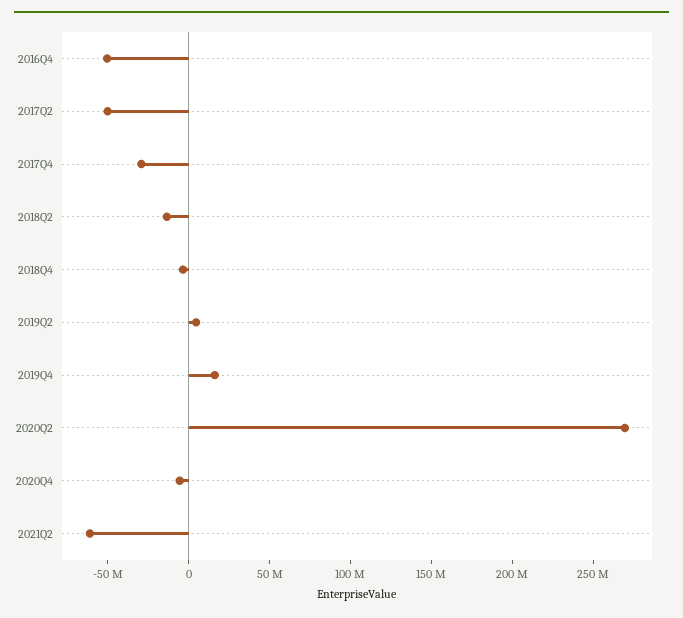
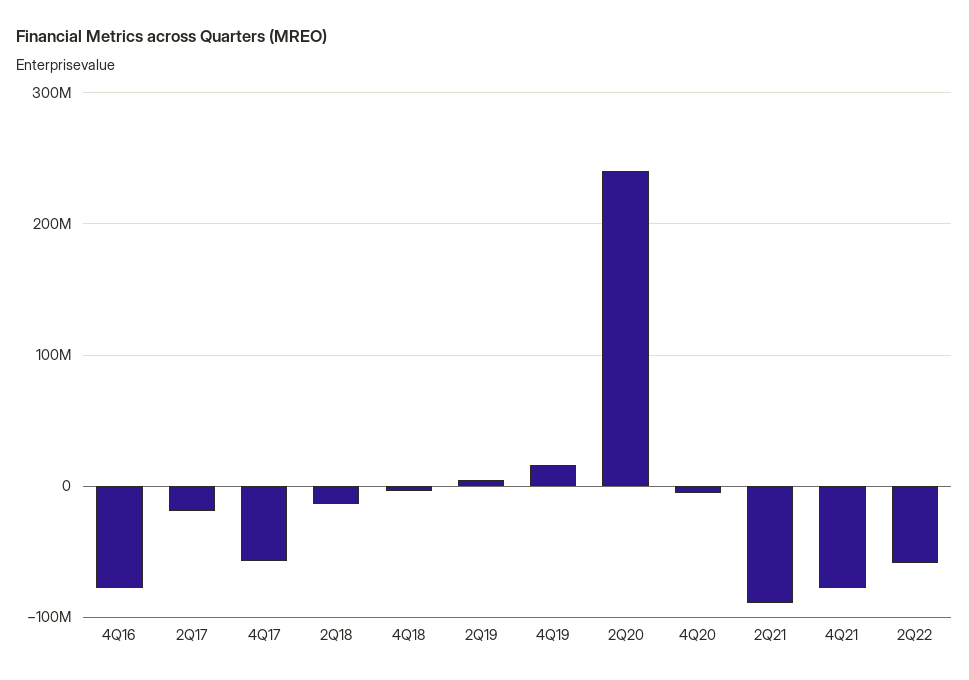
2016Q4: -50000000 -> -80000000
2017Q2: -50000000 -> -20000000
2017Q4: -30000000 -> -60000000
2020Q2: 270000000 -> 240000000
2021Q2: -60000000 -> -90000000
4Q21: none -> -80000000
2Q22: none -> -60000000

